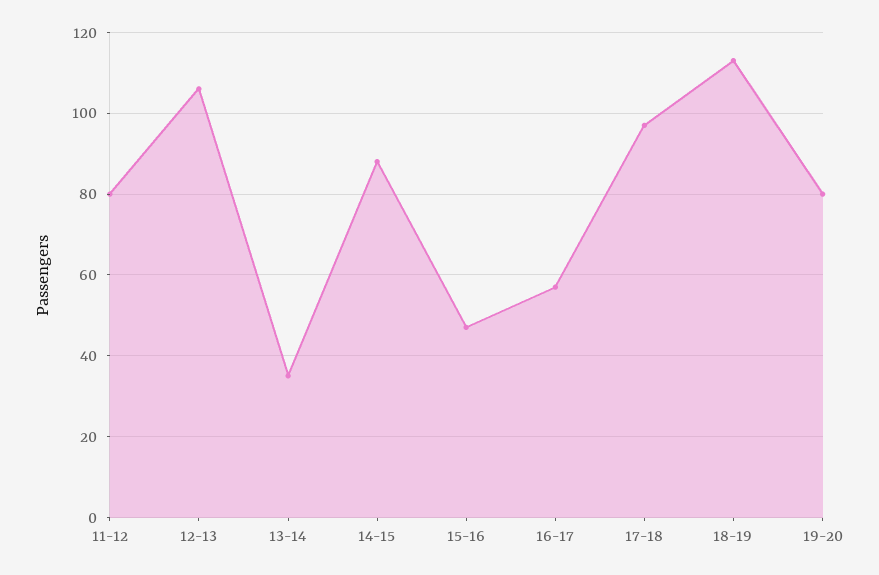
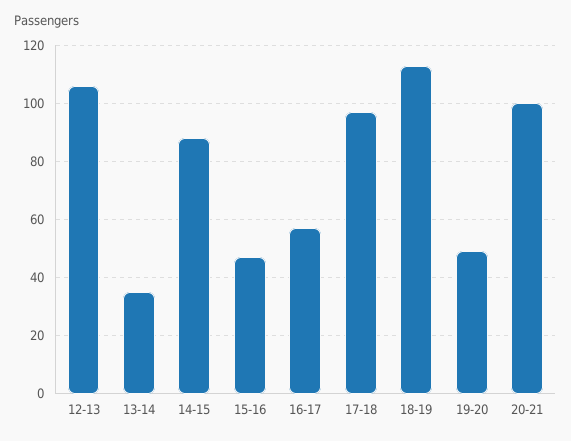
11-12: 80 -> none
19-20: 80 -> 50
20-21: none -> 100

